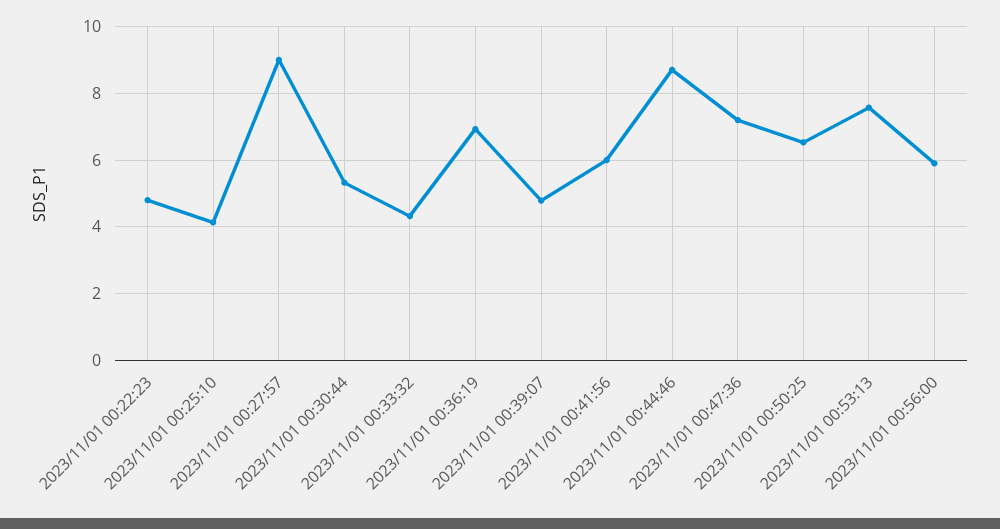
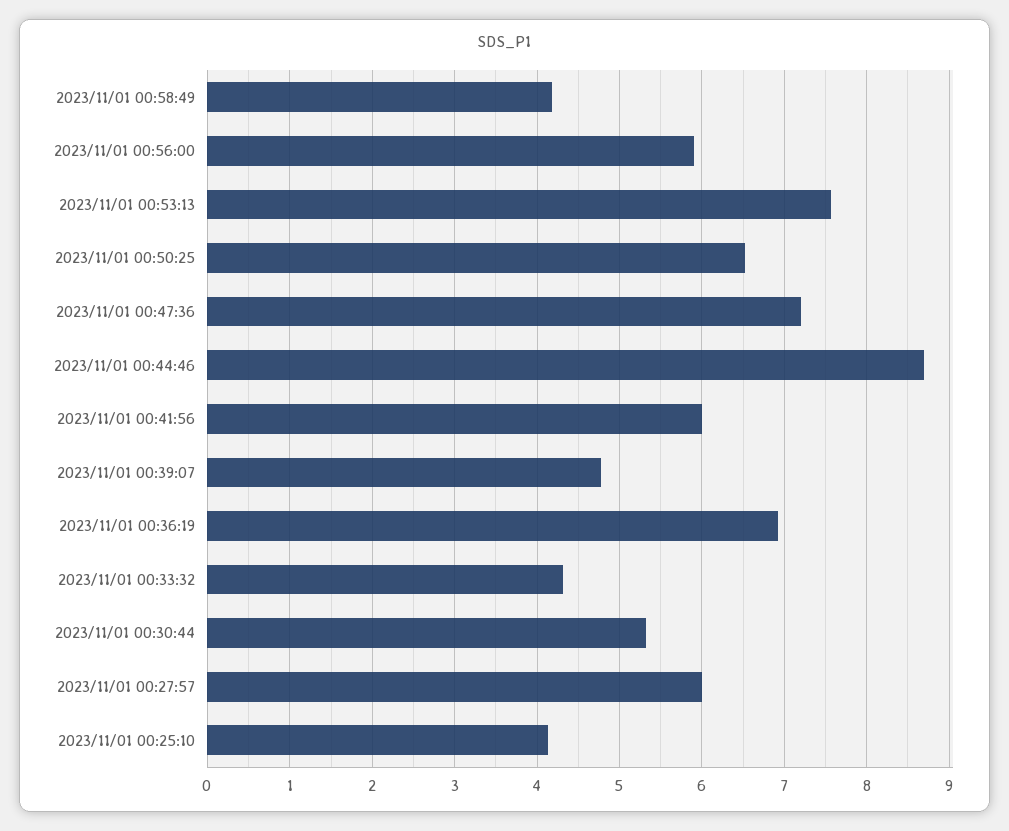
2023/11/01 00:22:23: 4.8 -> none
2023/11/01 00:27:57: 9 -> 6
2023/11/01 00:58:49: none -> 4.2

